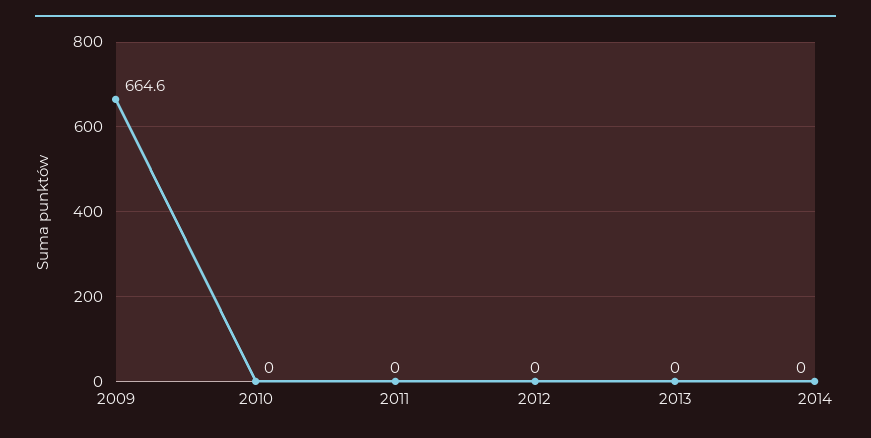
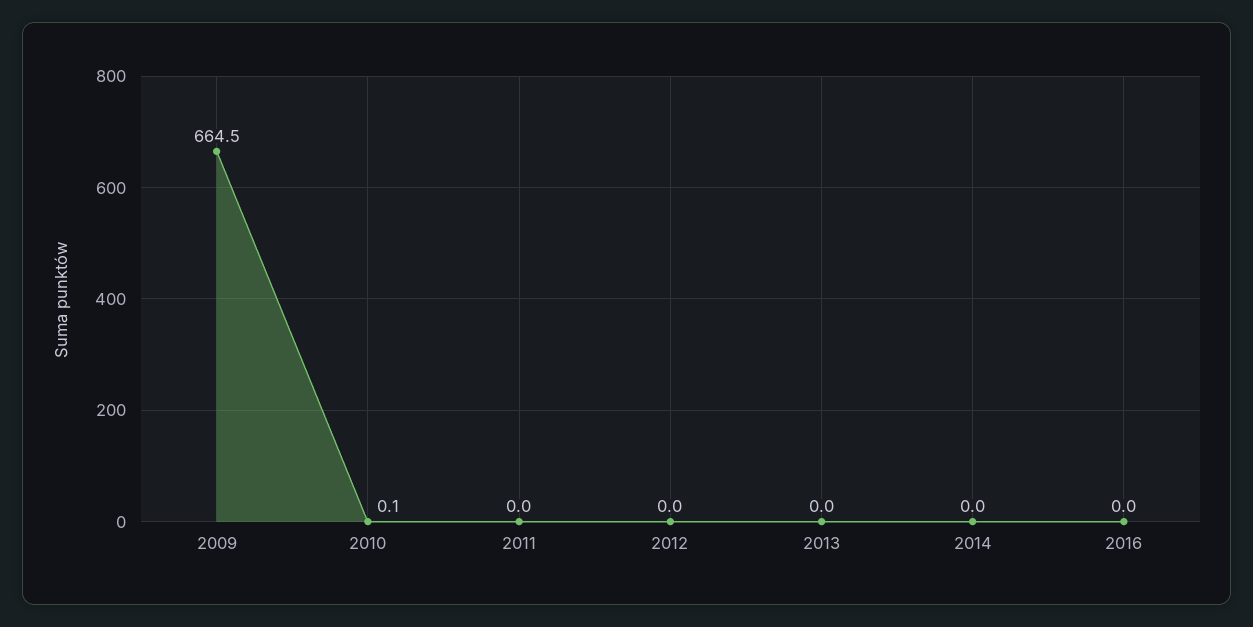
2009: 664.6 -> 664.5
2010: 0 -> 0.1
2016: none -> 0

